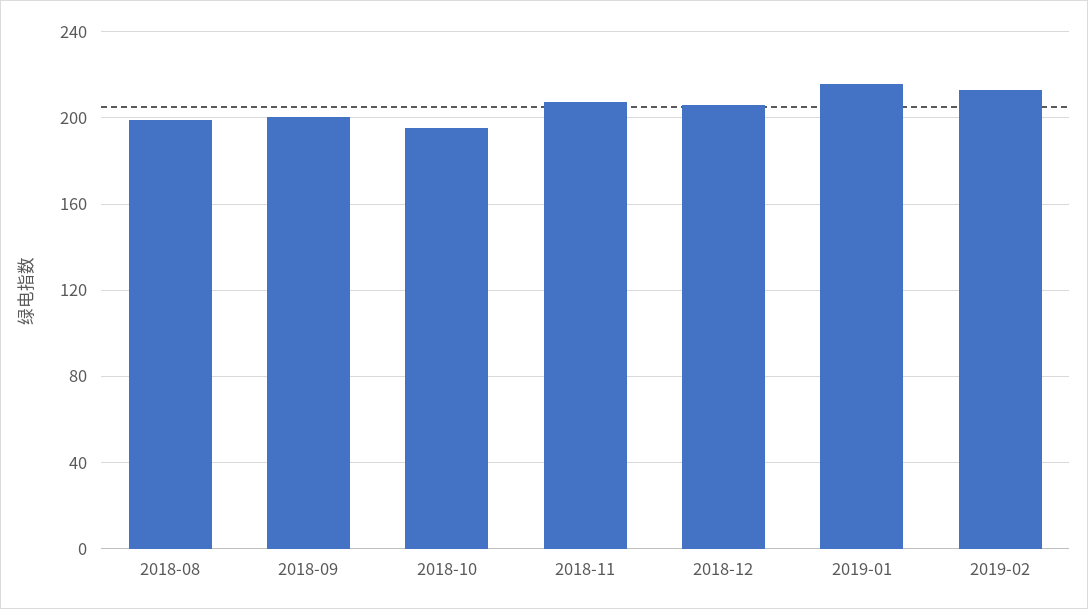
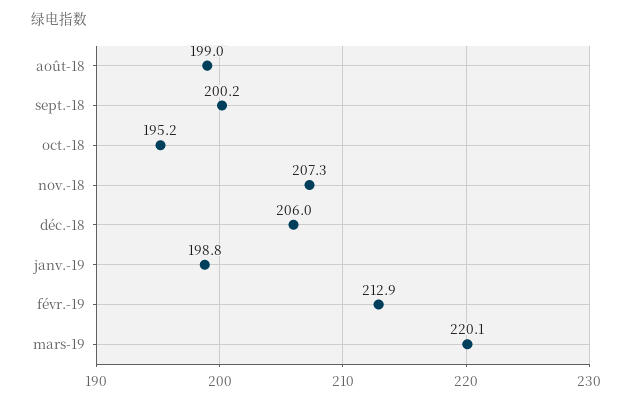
2019-01: 215 -> 198.8
mars-19: none -> 220.1

